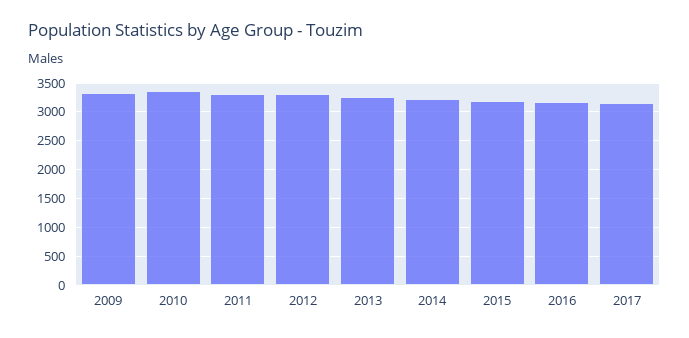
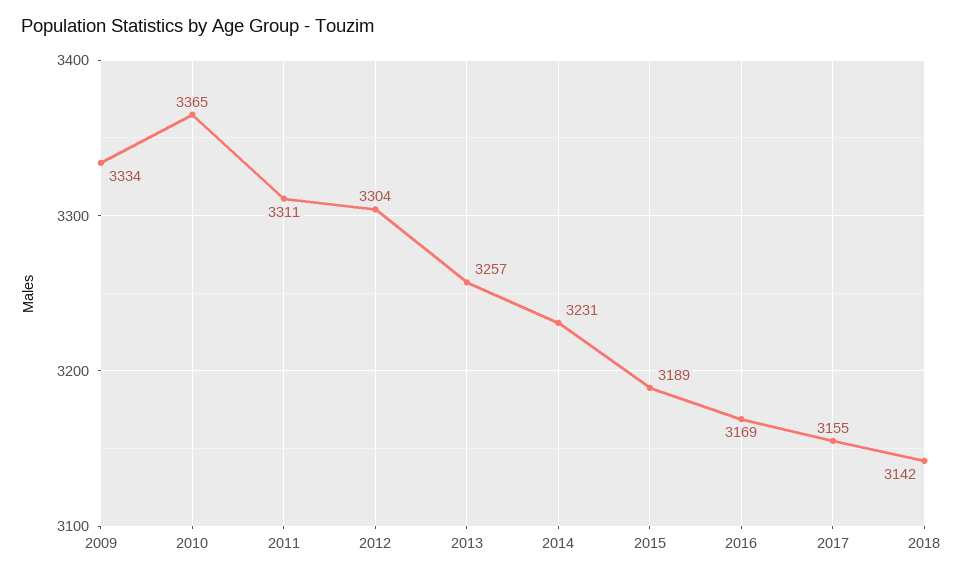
2018: none -> 3142

